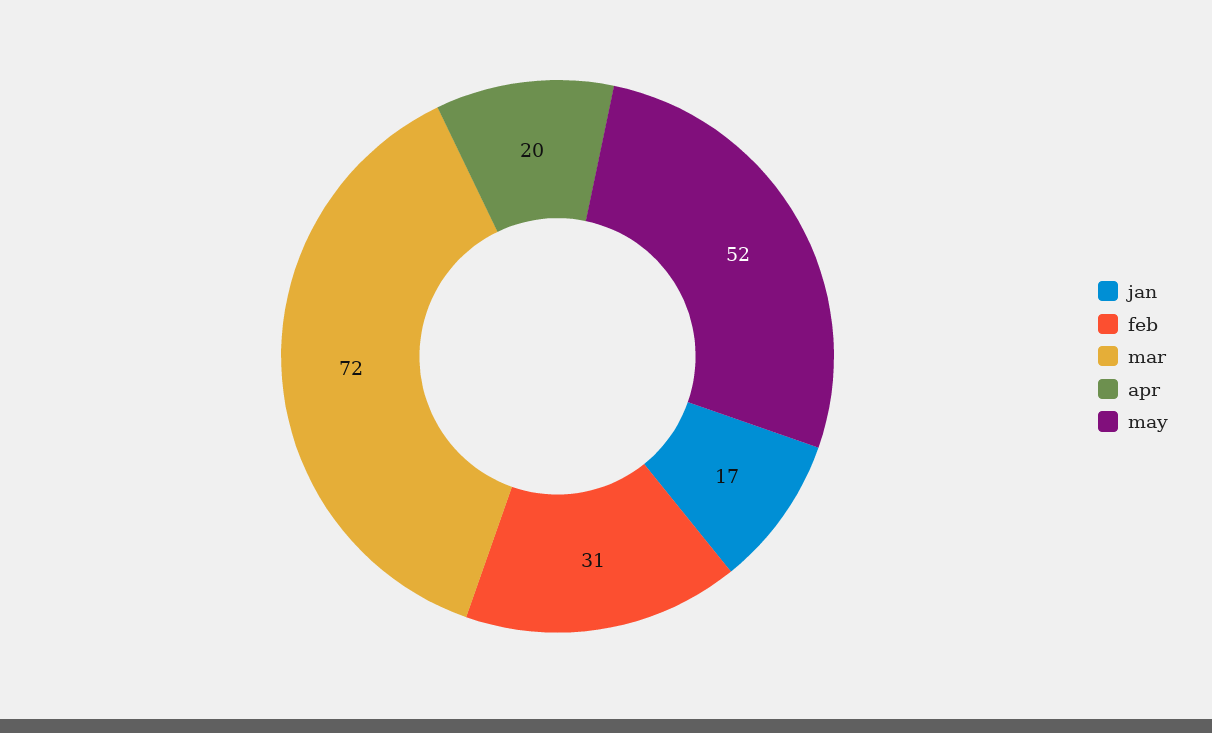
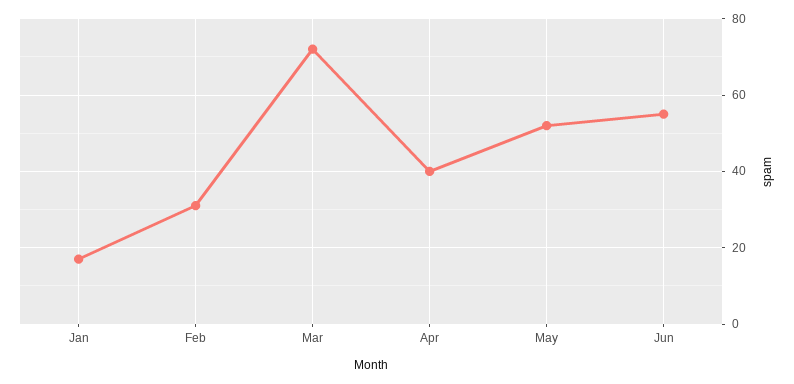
apr: 20 -> 40
Jun: none -> 55

